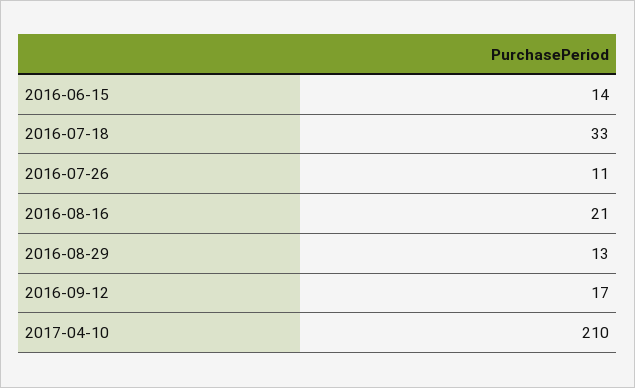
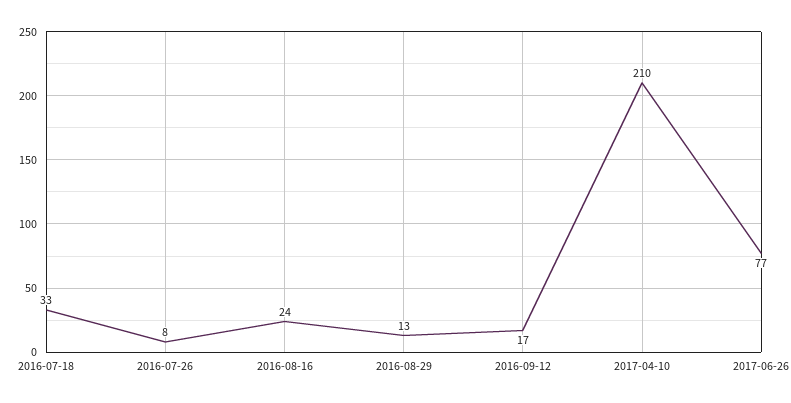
2016-06-15: 14 -> none
2016-07-26: 11 -> 8
2016-08-16: 21 -> 24
2017-06-26: none -> 77

